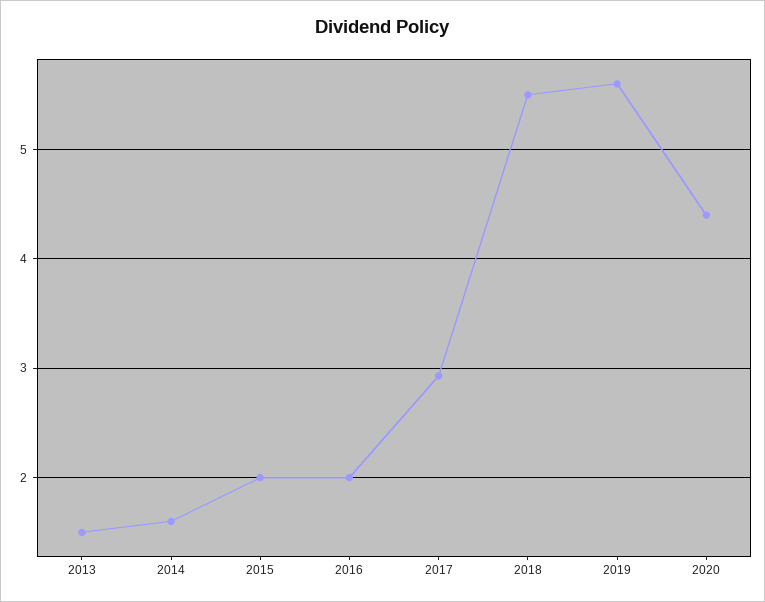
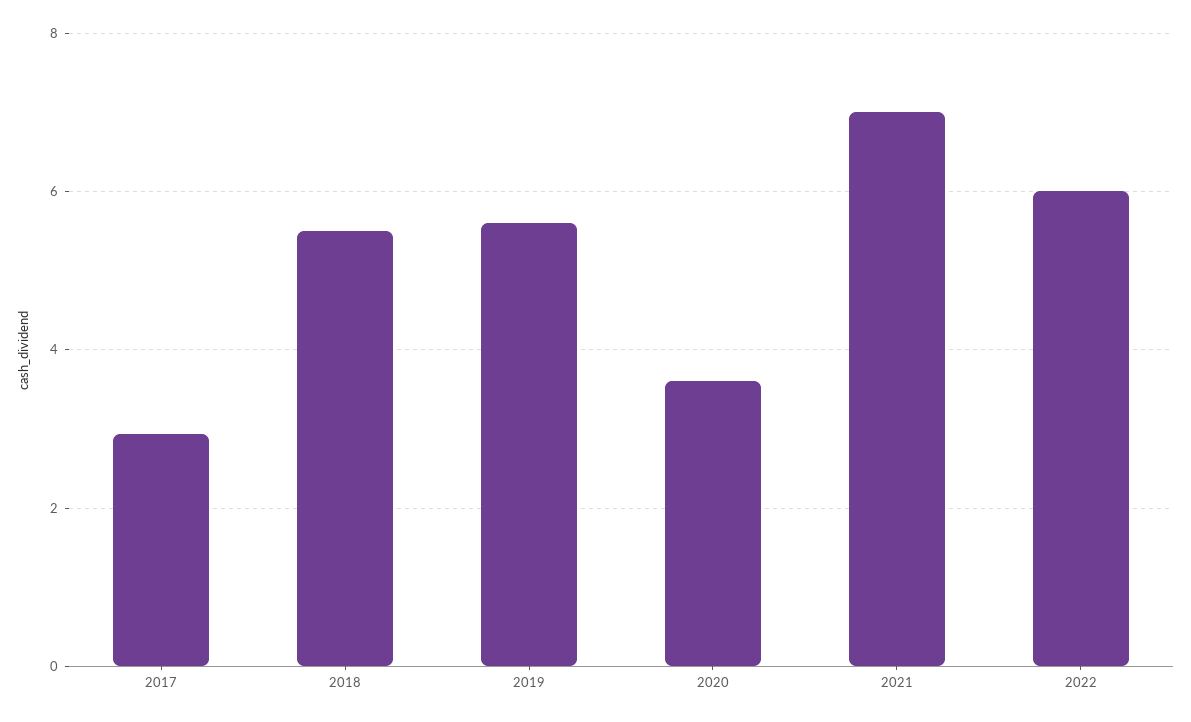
2013: 1.5 -> none
2014: 1.6 -> none
2015: 2 -> none
2016: 2 -> none
2020: 4.4 -> 3.6
2021: none -> 7
2022: none -> 6

